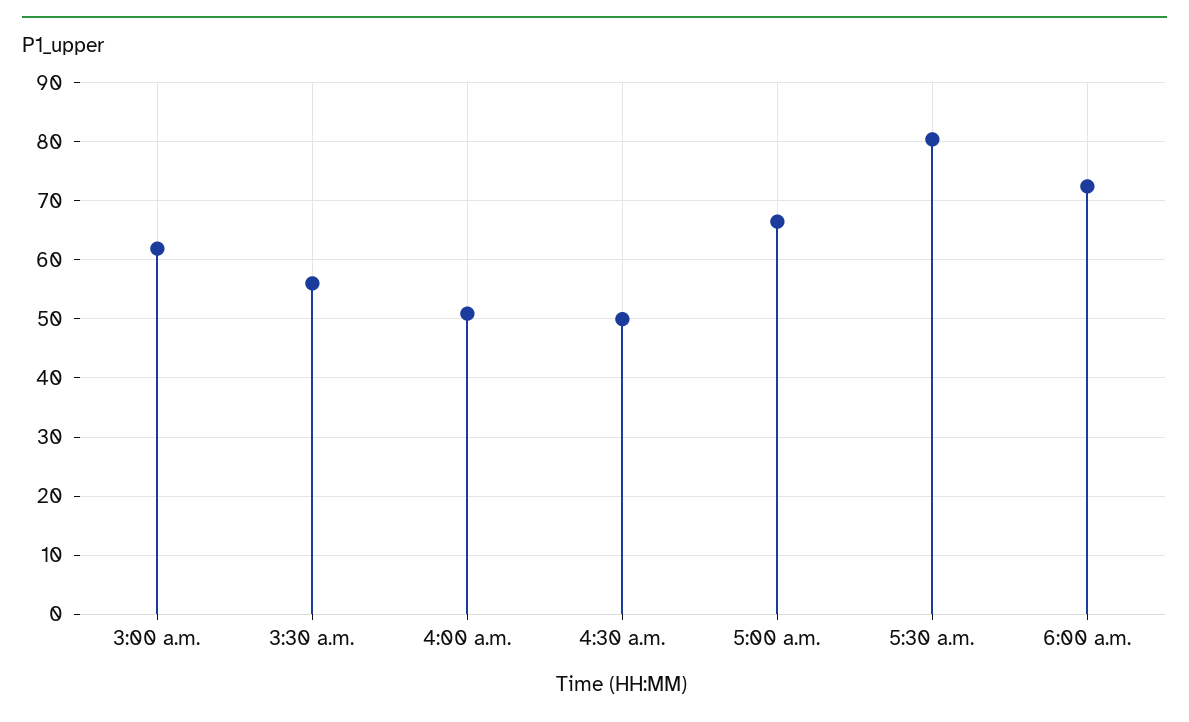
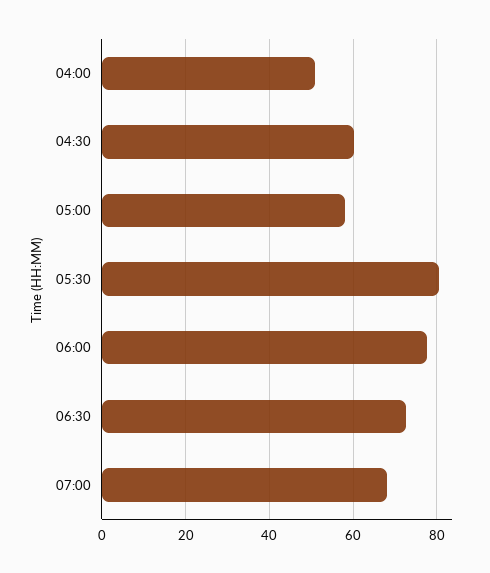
3:00 a.m.: 62 -> none
3:30 a.m.: 56 -> none
4:30 a.m.: 50 -> 60
5:00 a.m.: 66 -> 58
6:00 a.m.: 72 -> 78
06:30: none -> 72
07:00: none -> 68

